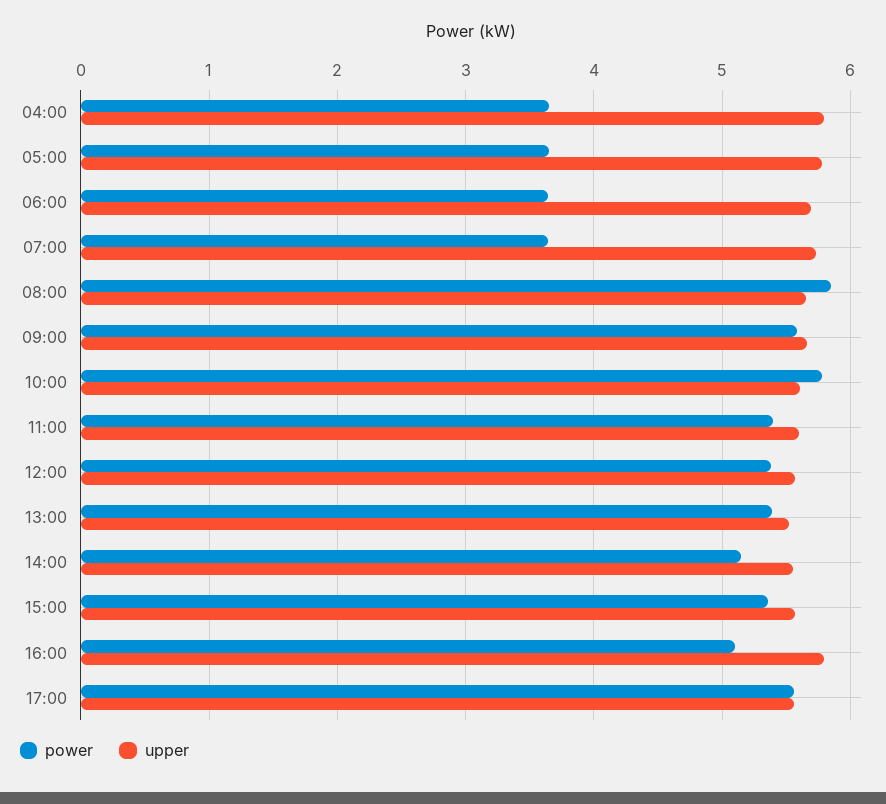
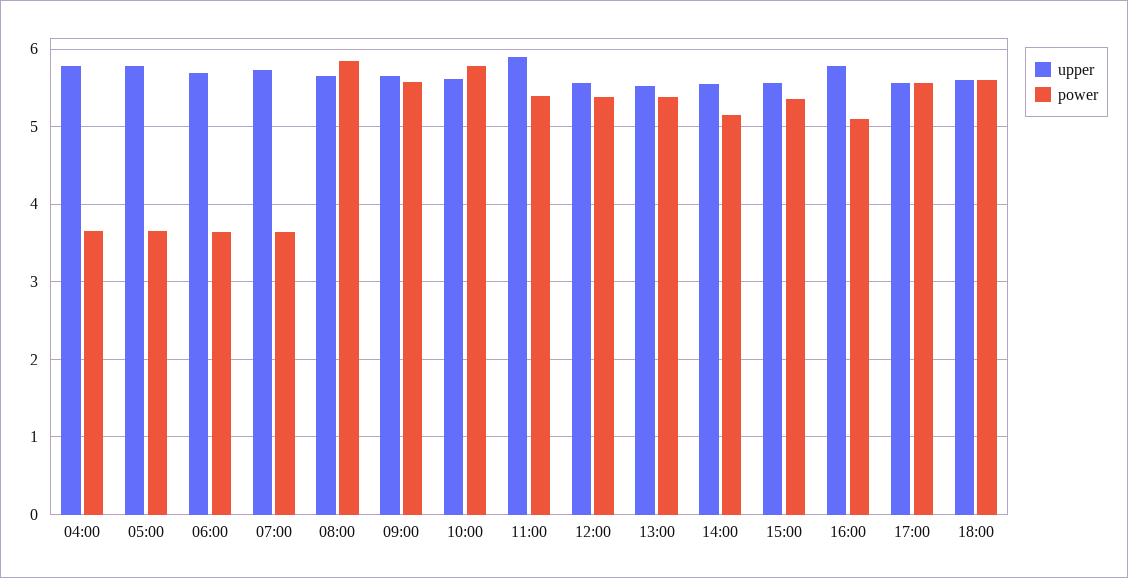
upper, 11:00: 5.6 -> 5.9
upper, 18:00: none -> 5.6
power, 18:00: none -> 5.6

